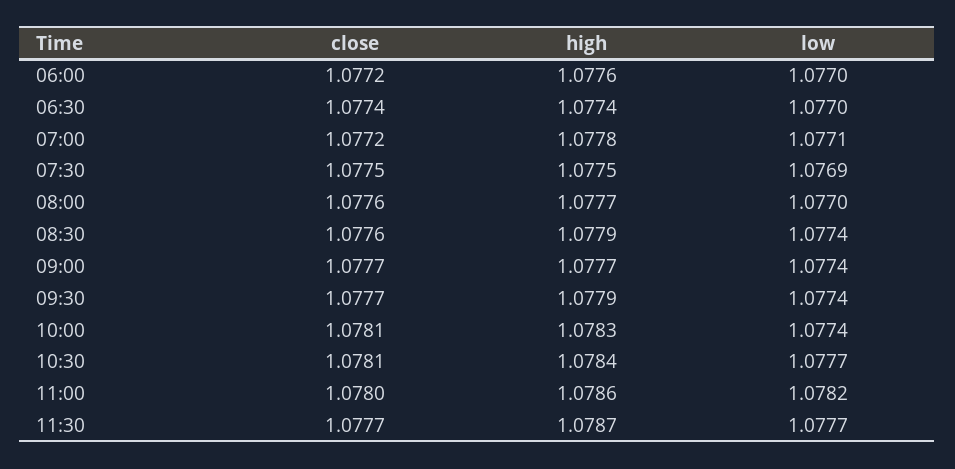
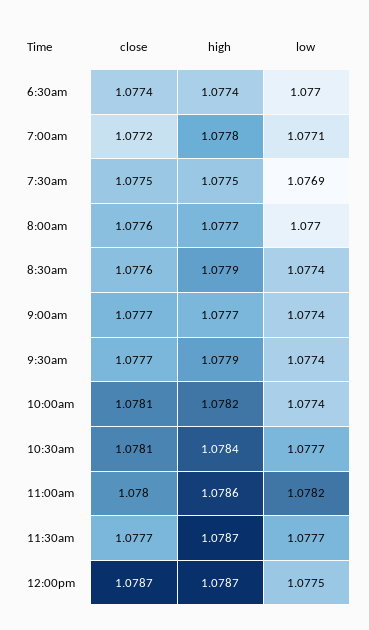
close, 06:00: 1.0772 -> none
high, 06:00: 1.0776 -> none
low, 06:00: 1.077 -> none
high, 10:00: 1.0783 -> 1.0782
close, 12:00pm: none -> 1.0787
high, 12:00pm: none -> 1.0787
low, 12:00pm: none -> 1.0775

